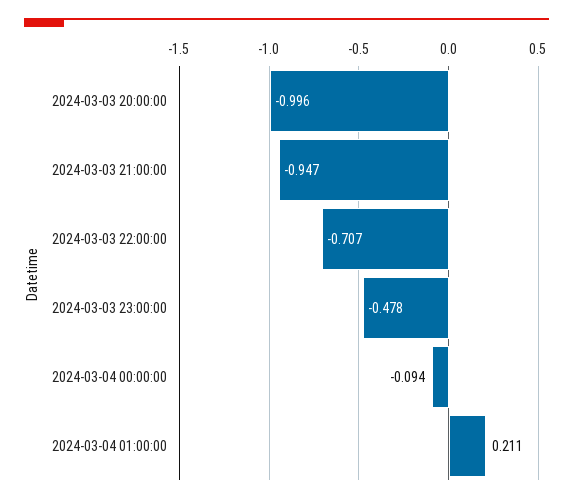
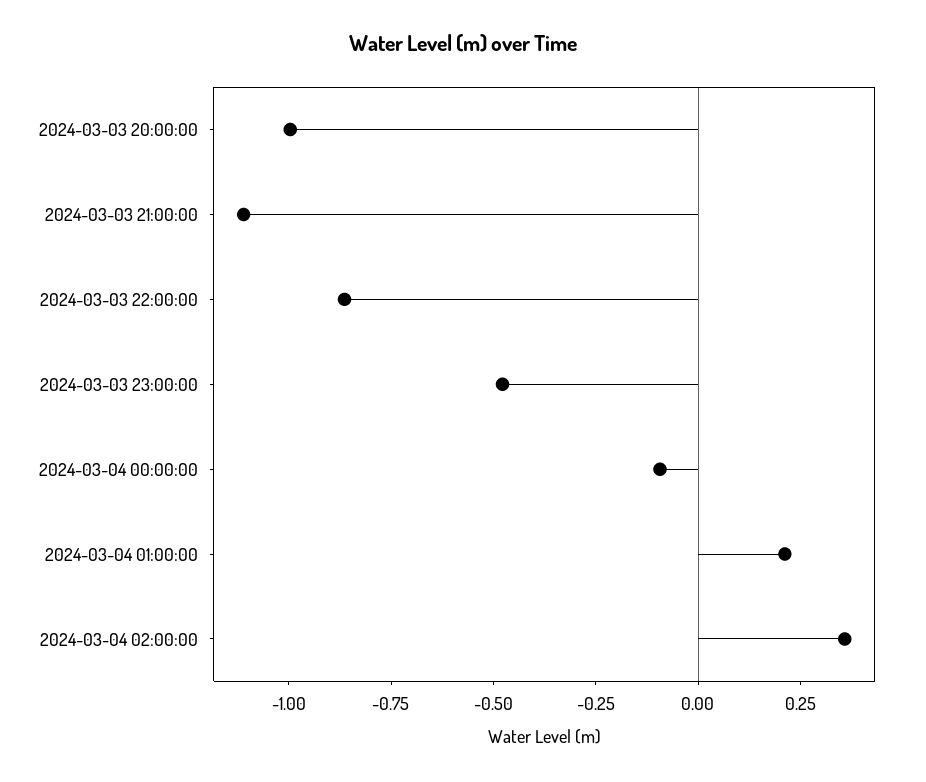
2024-03-03 21:00:00: -0.947 -> -1.1
2024-03-03 22:00:00: -0.707 -> -0.85
2024-03-04 02:00:00: none -> 0.35

